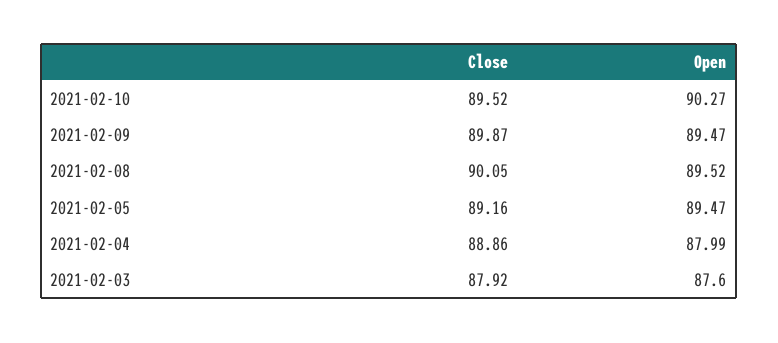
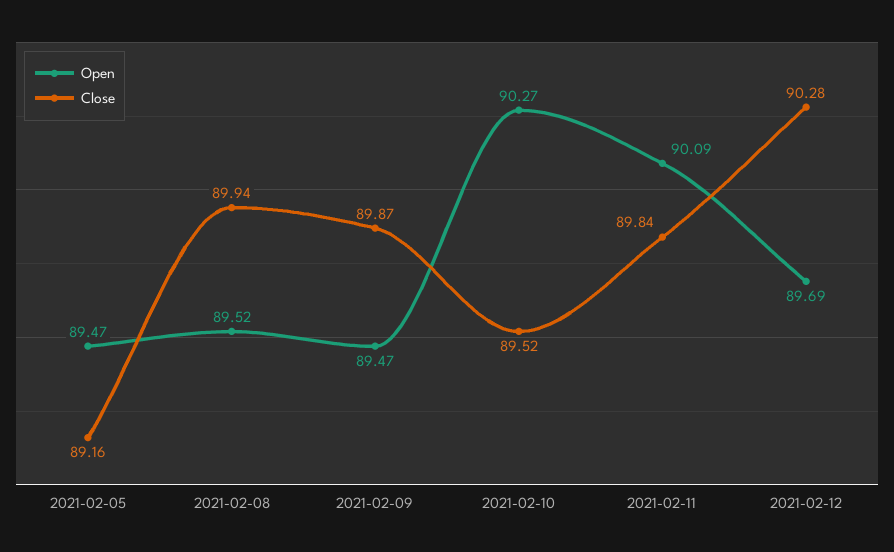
Close, 2021-02-08: 90.05 -> 89.94
Close, 2021-02-04: 88.86 -> none
Open, 2021-02-04: 87.99 -> none
Close, 2021-02-03: 87.92 -> none
Open, 2021-02-03: 87.6 -> none
Open, 2021-02-11: none -> 90.09
Close, 2021-02-11: none -> 89.84
Open, 2021-02-12: none -> 89.69
Close, 2021-02-12: none -> 90.28

